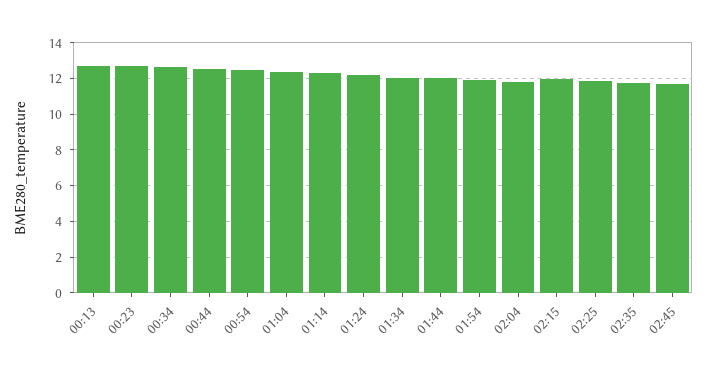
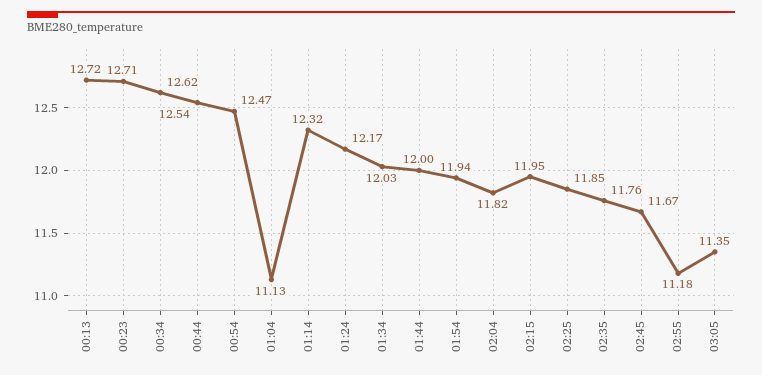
01:04: 12.5 -> 11.13
02:55: none -> 11.18
03:05: none -> 11.35

